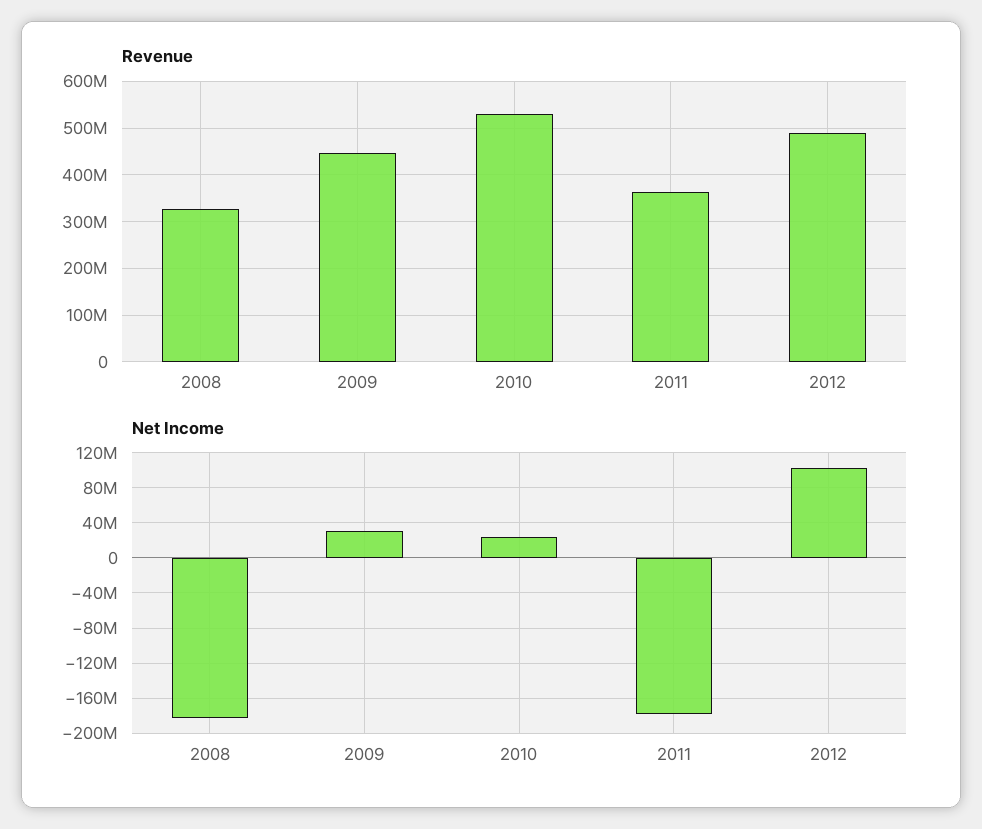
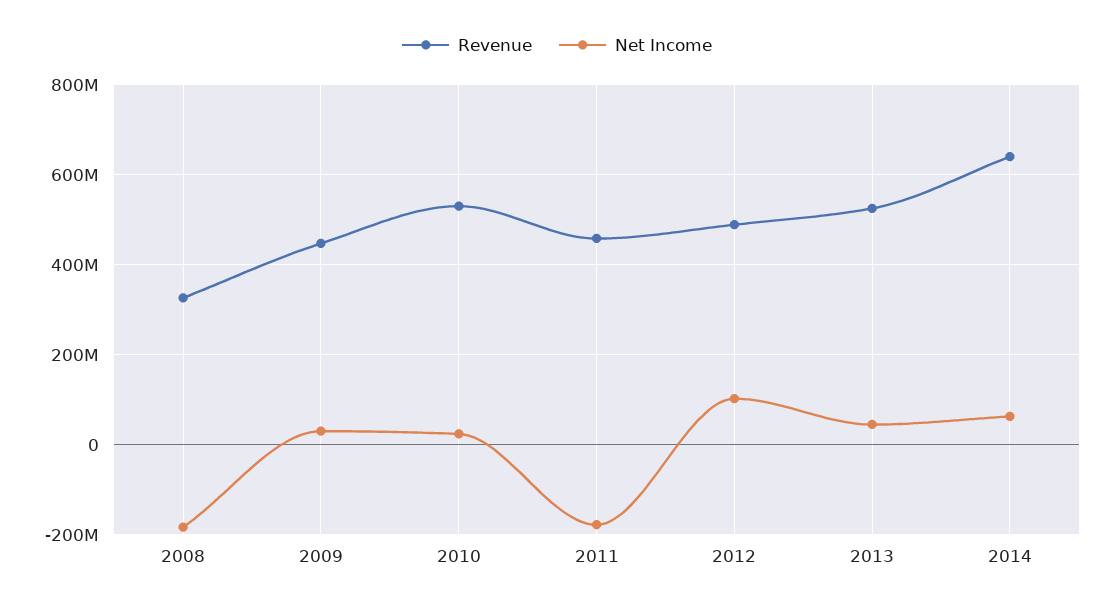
Revenue, 2011: 360000000 -> 460000000
Revenue, 2013: none -> 520000000
Net Income, 2013: none -> 40000000
Revenue, 2014: none -> 640000000
Net Income, 2014: none -> 60000000

